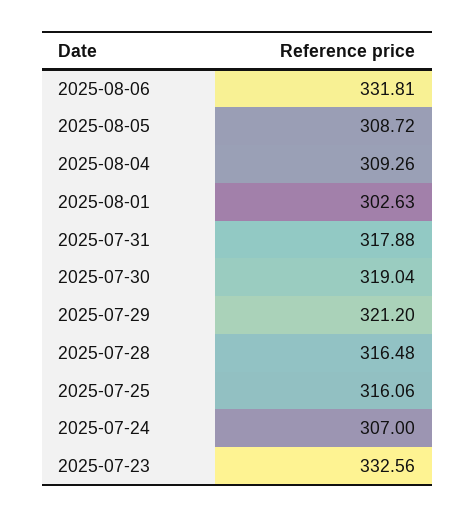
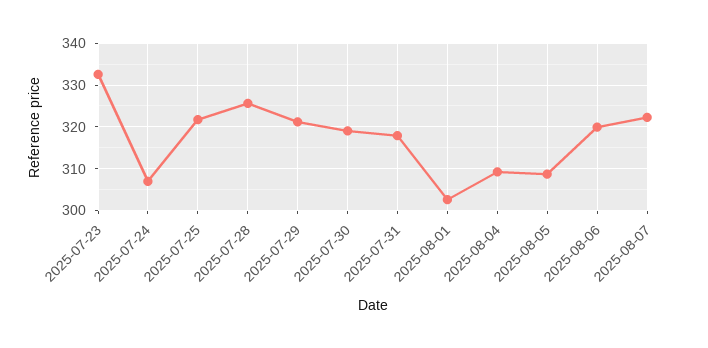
2025-08-06: 331.81 -> 320
2025-07-28: 316.48 -> 326
2025-07-25: 316.06 -> 322
2025-08-07: none -> 322

